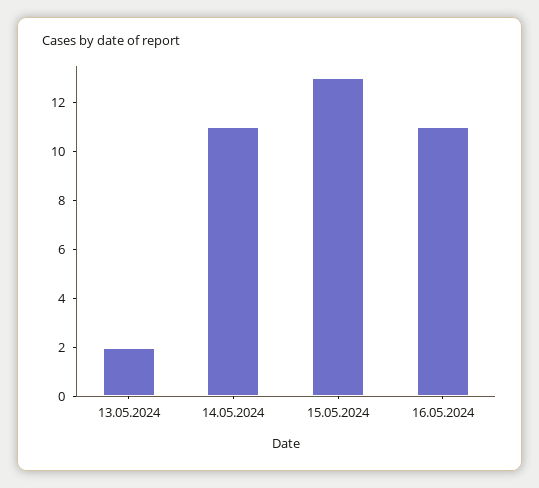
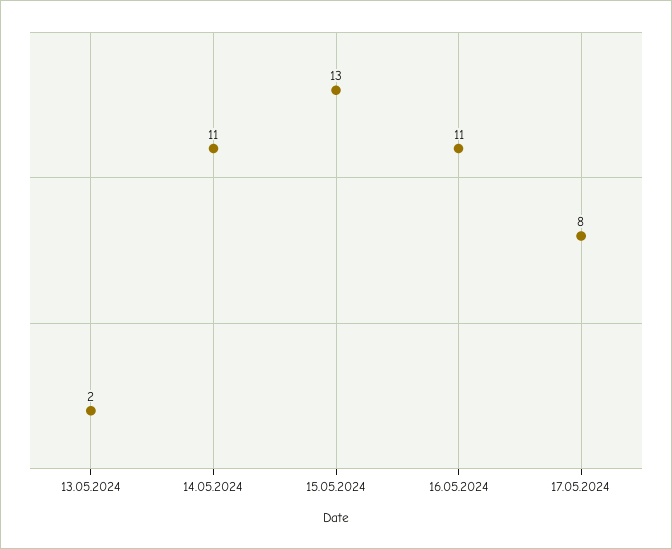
17.05.2024: none -> 8

